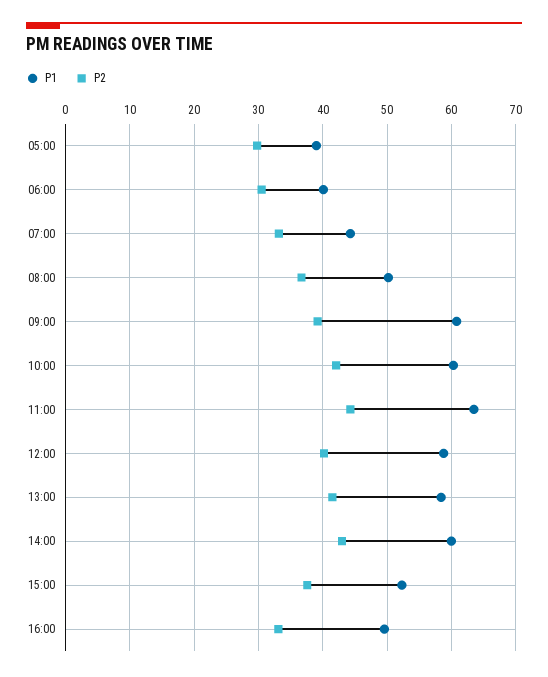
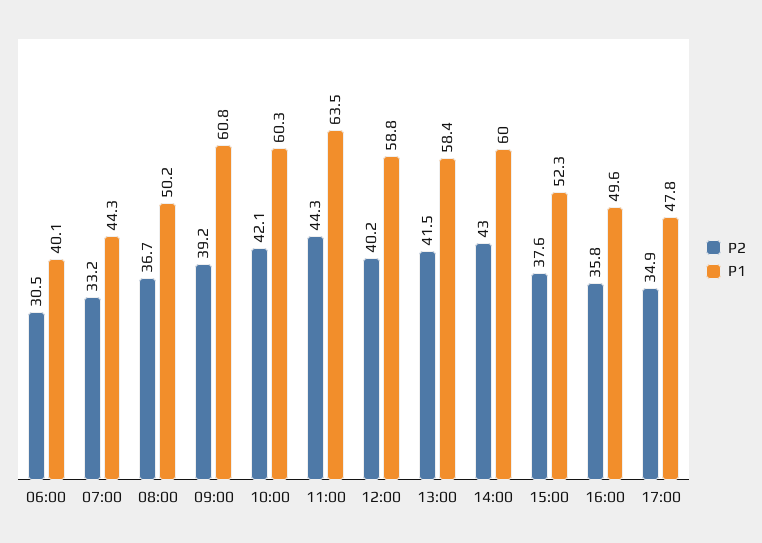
P1, 05:00: 39 -> none
P2, 05:00: 30 -> none
P2, 16:00: 33 -> 35.8
P2, 17:00: none -> 34.9
P1, 17:00: none -> 47.8

